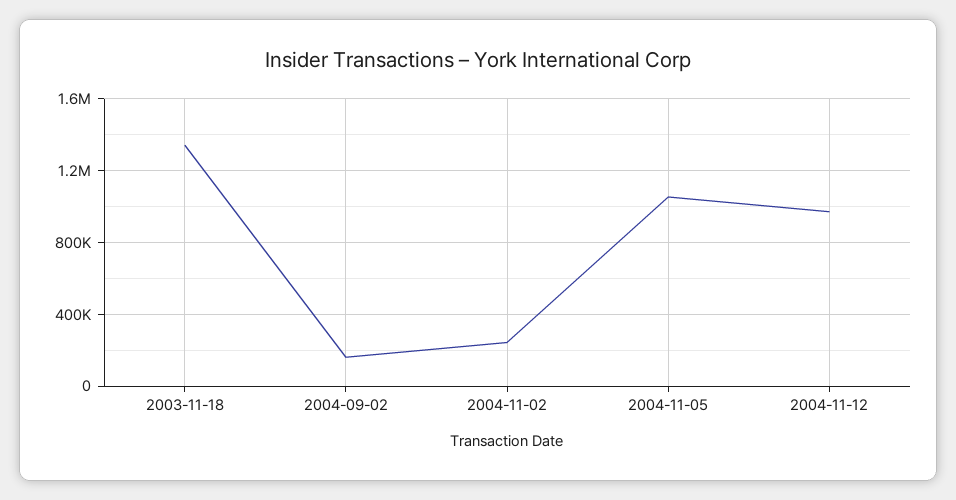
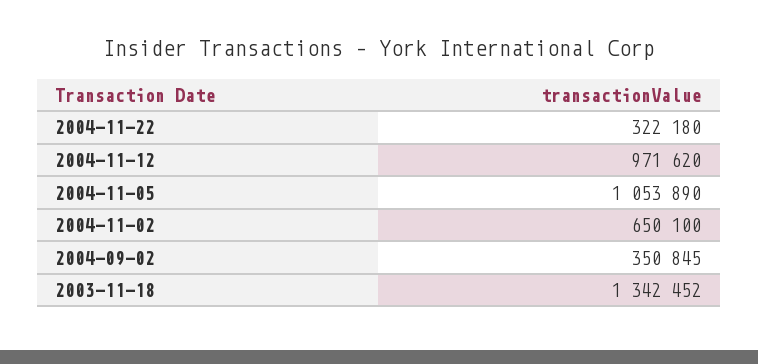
2004-09-02: 150000 -> 350845
2004-11-02: 250000 -> 650100
2004-11-22: none -> 322180

